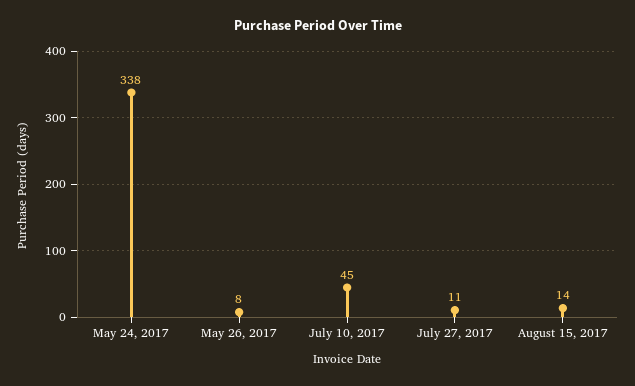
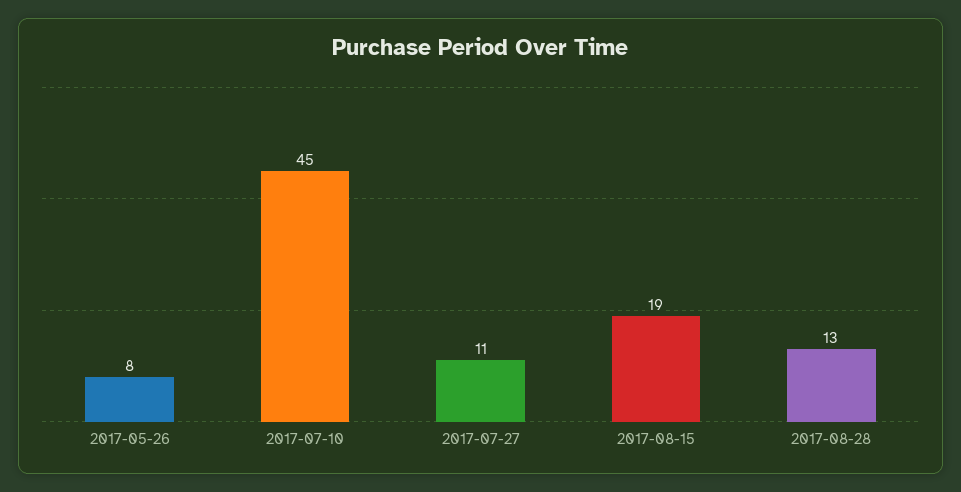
May 24, 2017: 338 -> none
August 15, 2017: 14 -> 19
2017-08-28: none -> 13

